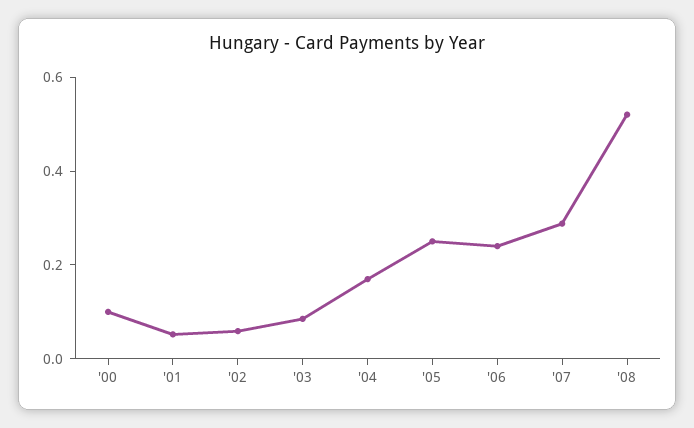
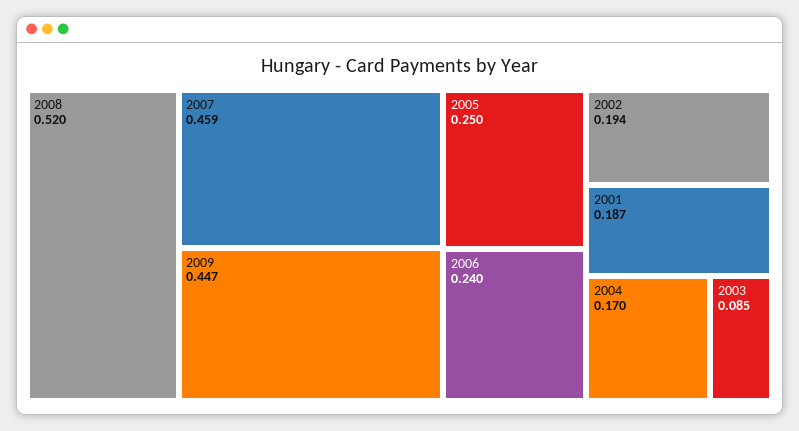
'00: 0.1 -> none
'01: 0.05 -> 0.187
'02: 0.05 -> 0.194
'07: 0.3 -> 0.459
2009: none -> 0.447

